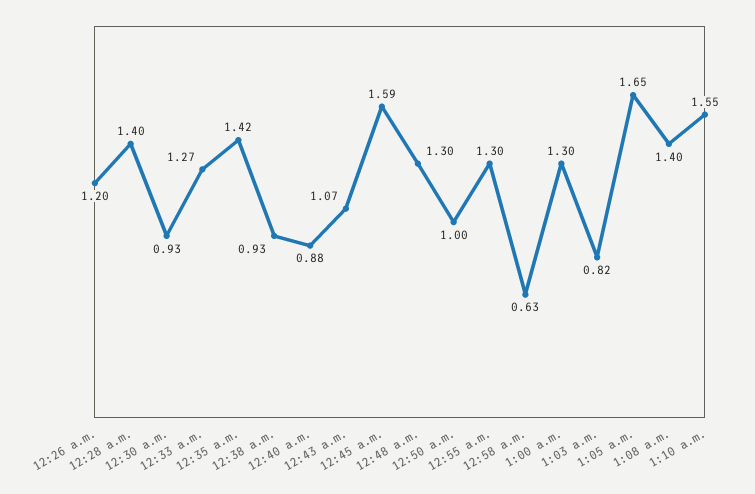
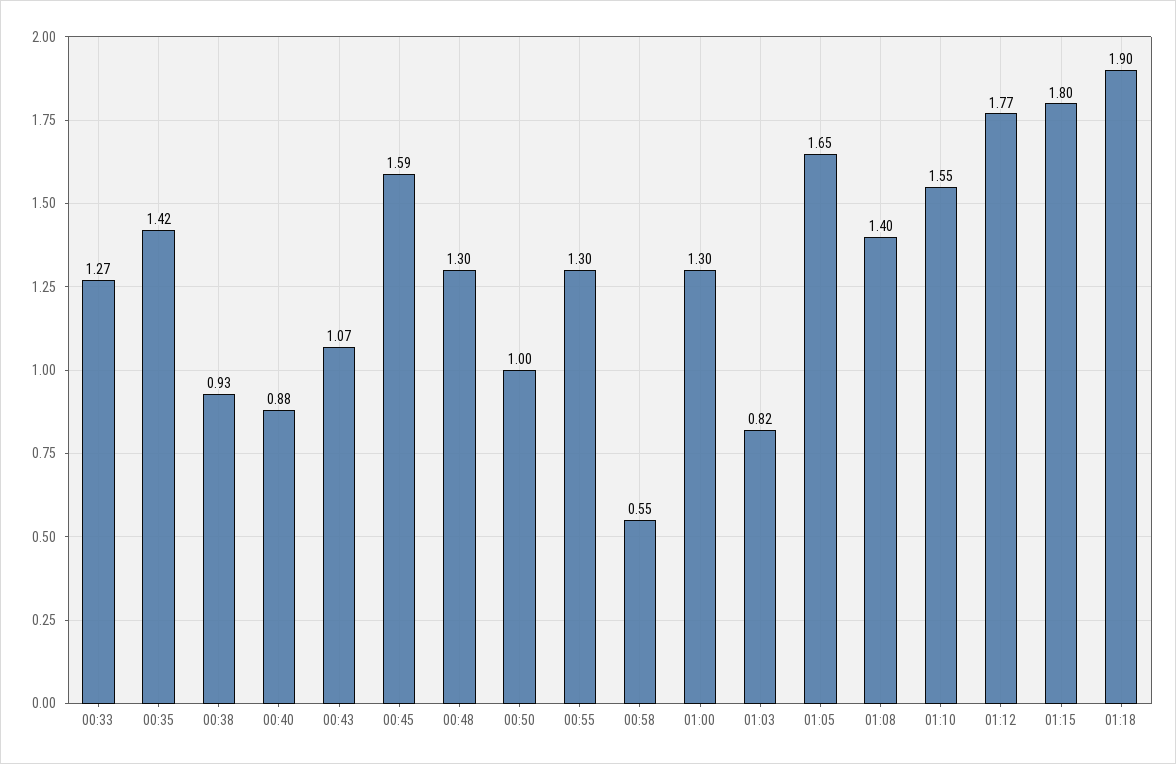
12:26 a.m.: 1.2 -> none
12:28 a.m.: 1.4 -> none
12:30 a.m.: 0.93 -> none
12:58 a.m.: 0.63 -> 0.55
01:12: none -> 1.77
01:15: none -> 1.8
01:18: none -> 1.9

